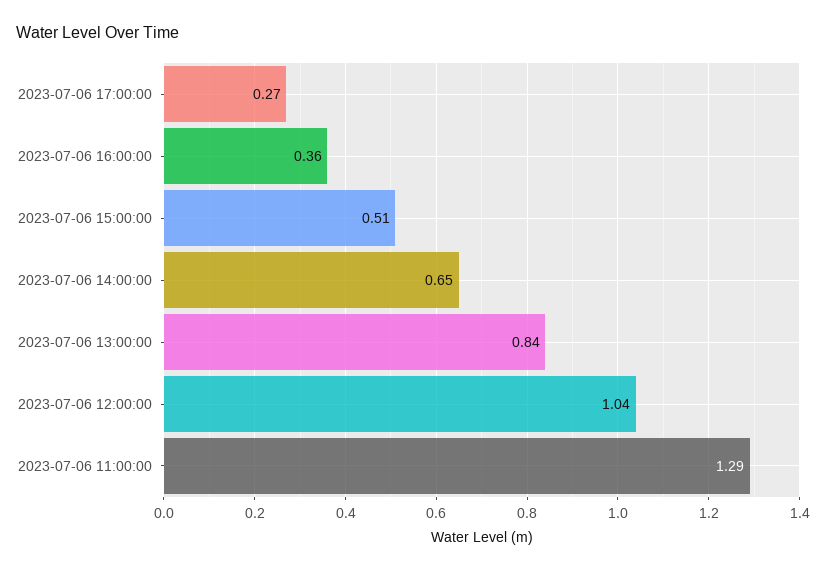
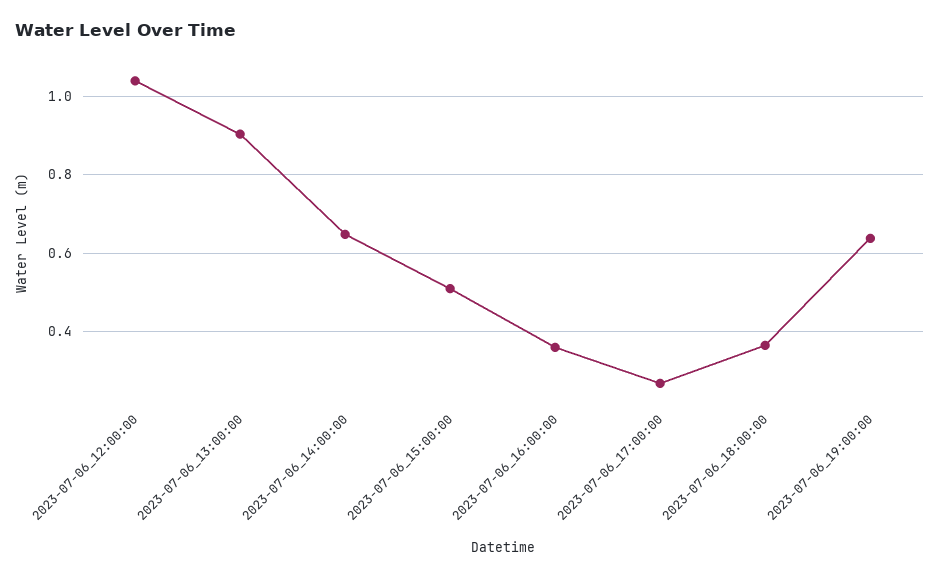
2023-07-06 13:00:00: 0.84 -> 0.9
2023-07-06 11:00:00: 1.29 -> none
2023-07-06_18:00:00: none -> 0.36
2023-07-06_19:00:00: none -> 0.64

